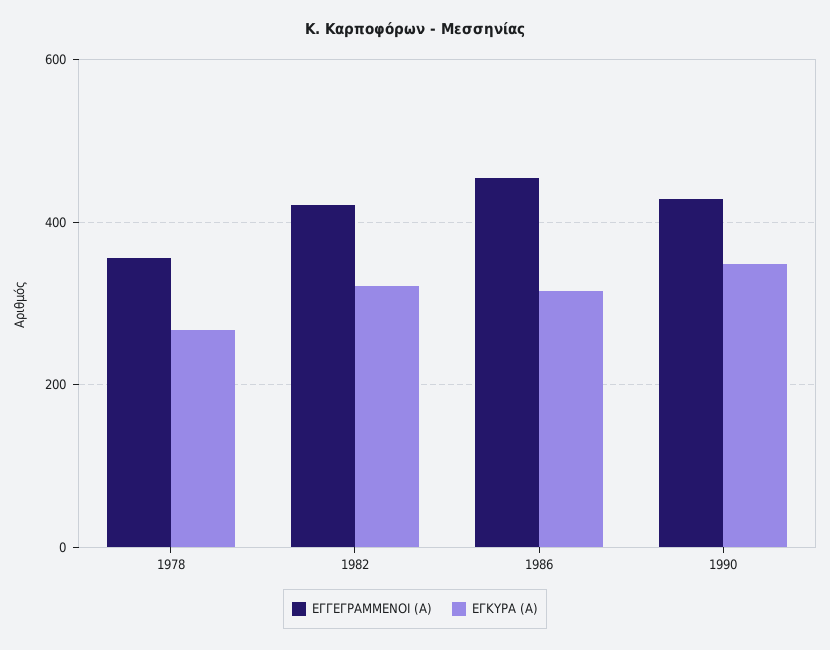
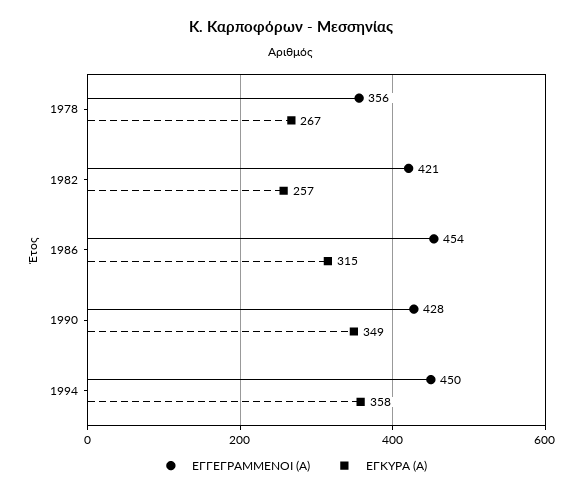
ΕΓΚΥΡΑ (Α), 1982: 320 -> 257
ΕΓΓΕΓΡΑΜΜΕΝΟΙ (Α), 1994: none -> 450
ΕΓΚΥΡΑ (Α), 1994: none -> 358

